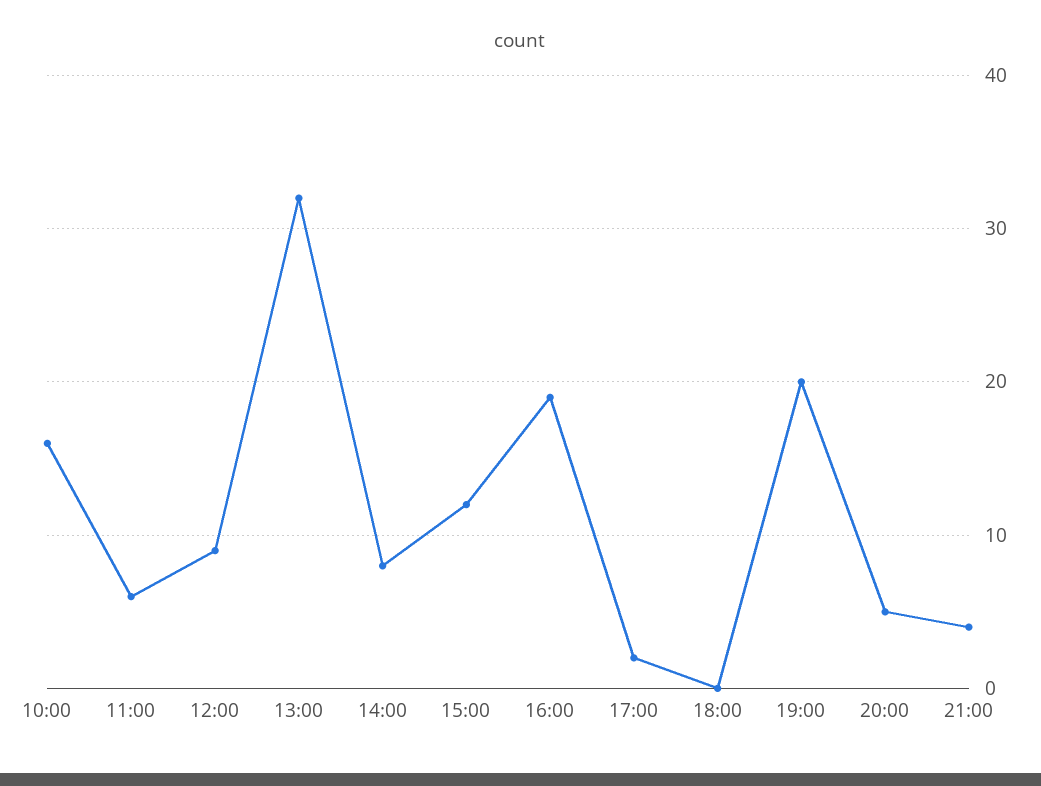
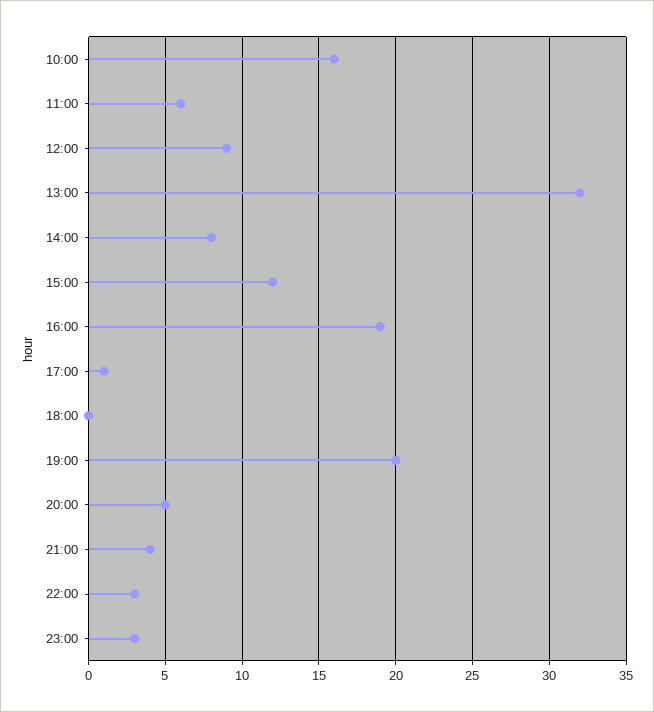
17:00: 2 -> 1
22:00: none -> 3
23:00: none -> 3

